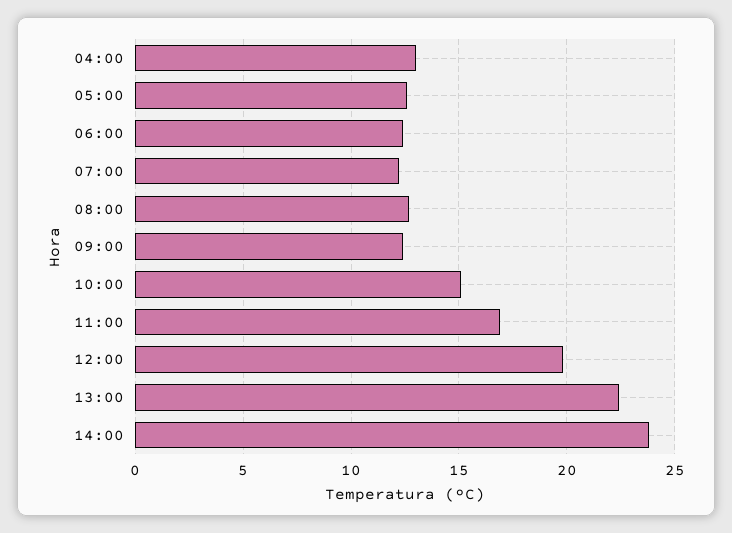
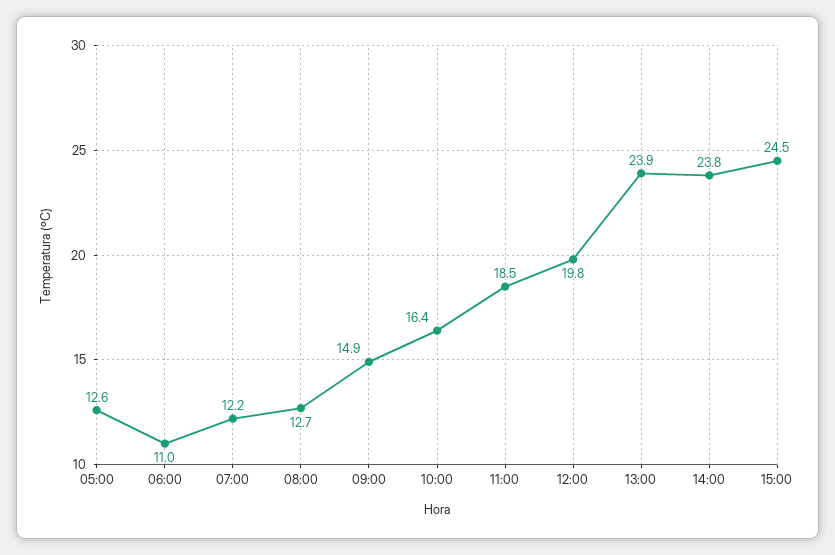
04:00: 13 -> none
06:00: 12.5 -> 11
09:00: 12.5 -> 14.9
10:00: 15 -> 16.4
11:00: 17 -> 18.5
13:00: 22.5 -> 23.9
15:00: none -> 24.5

